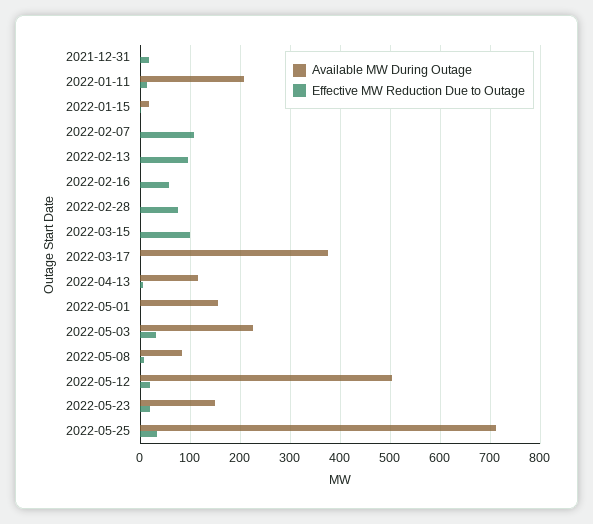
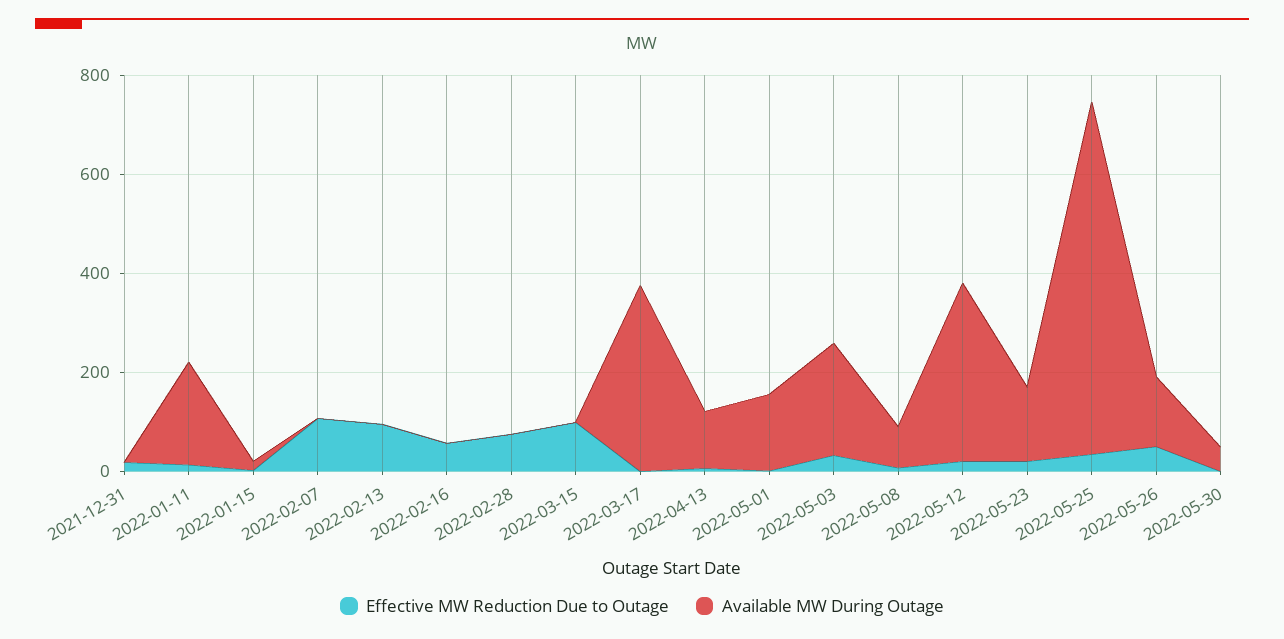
Available MW During Outage, 2022-05-12: 500 -> 350
Effective MW Reduction Due to Outage, 2022-05-26: none -> 50
Available MW During Outage, 2022-05-26: none -> 150
Effective MW Reduction Due to Outage, 2022-05-30: none -> 0
Available MW During Outage, 2022-05-30: none -> 50

